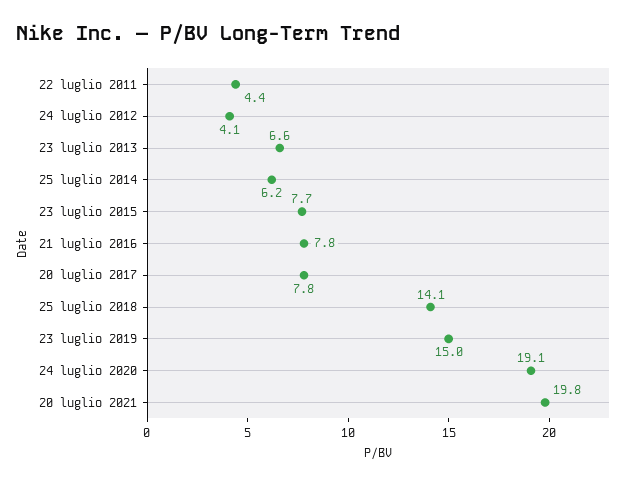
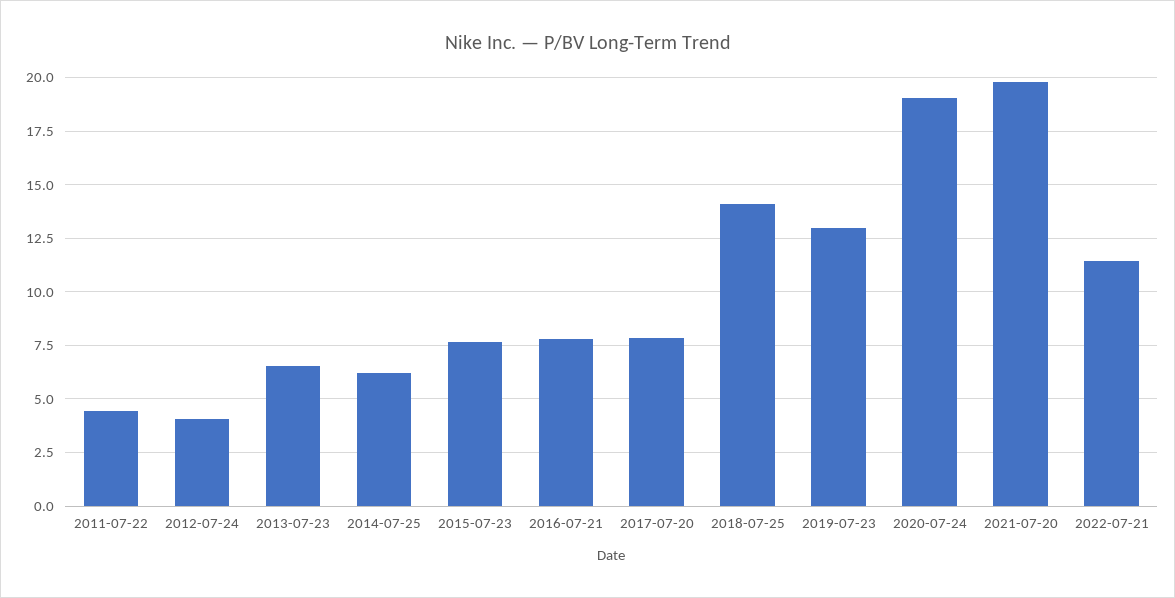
23 luglio 2019: 15 -> 13
2022-07-21: none -> 11.5

